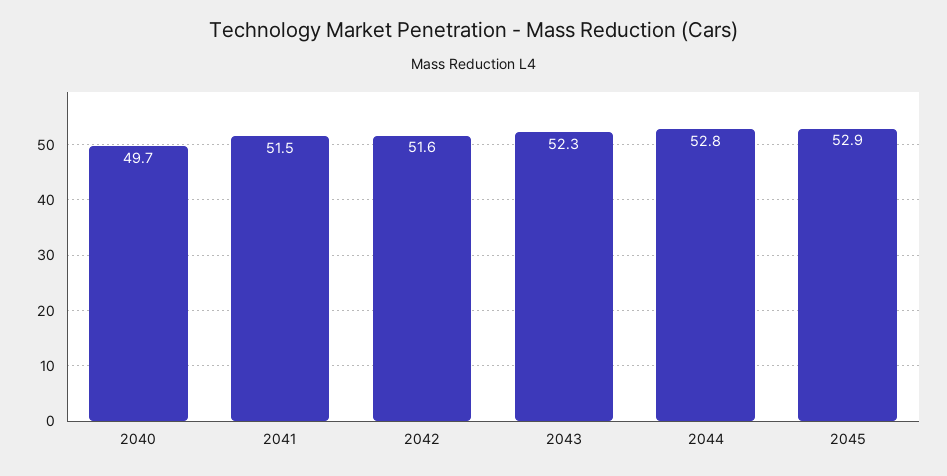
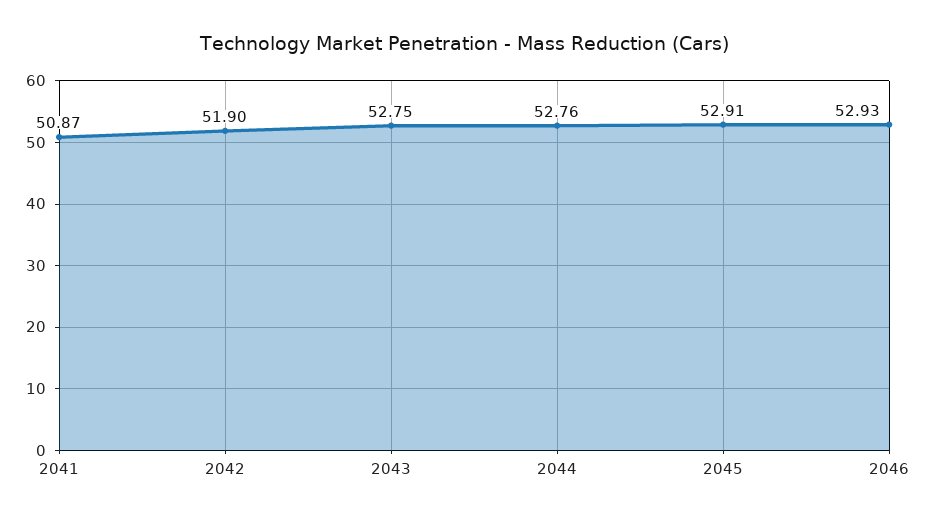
2040: 49.7 -> none
2041: 51.5 -> 50.87
2042: 51.6 -> 51.9
2043: 52.3 -> 52.75
2046: none -> 52.93

